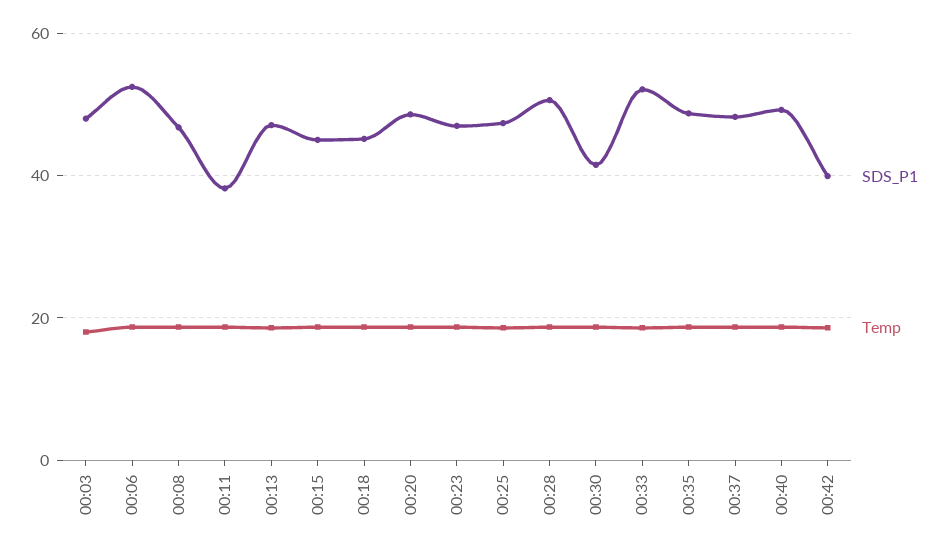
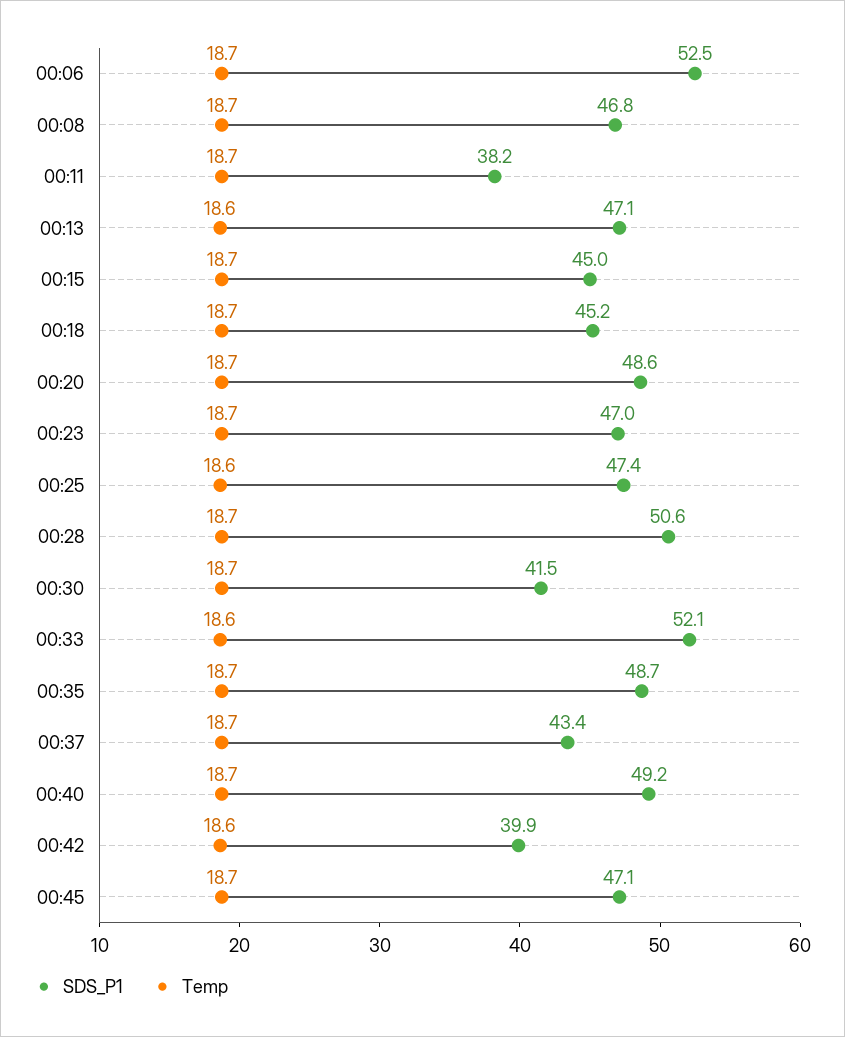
SDS_P1, 00:03: 48 -> none
Temp, 00:03: 18 -> none
SDS_P1, 00:37: 48 -> 43.4
SDS_P1, 00:45: none -> 47.1
Temp, 00:45: none -> 18.7

